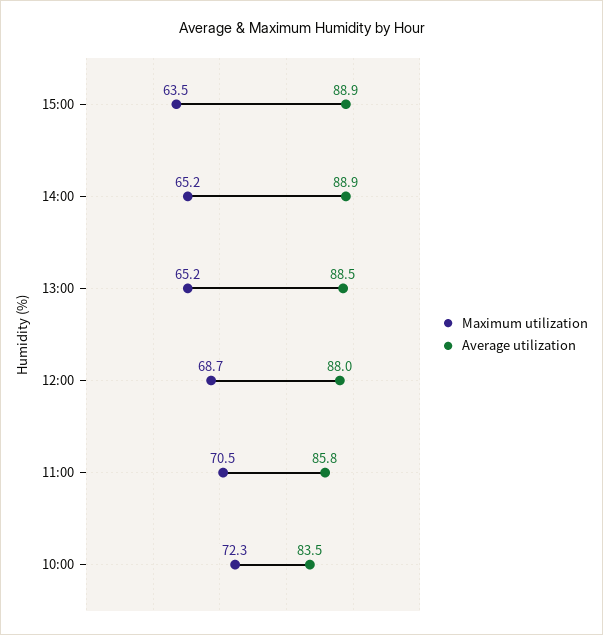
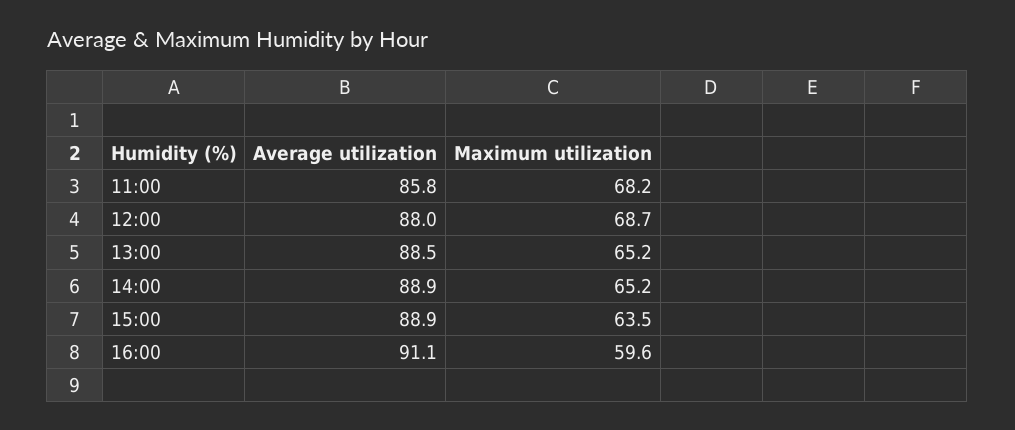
Maximum utilization, 11:00: 70.5 -> 68.2
Maximum utilization, 10:00: 72.3 -> none
Average utilization, 10:00: 83.5 -> none
Average utilization, 16:00: none -> 91.1
Maximum utilization, 16:00: none -> 59.6

